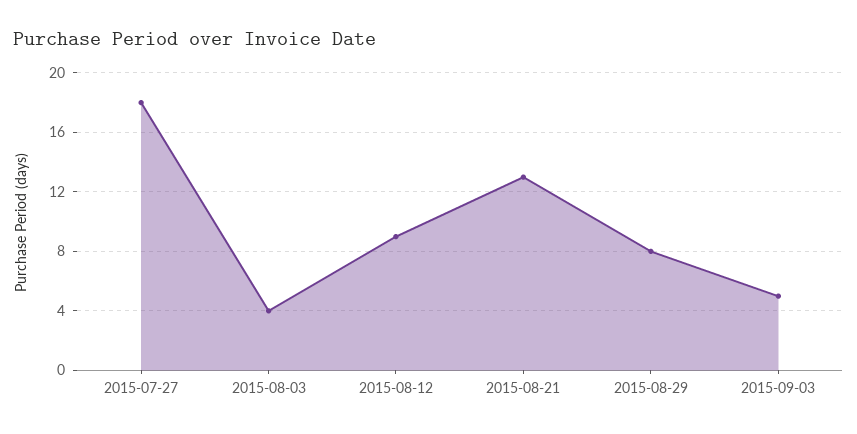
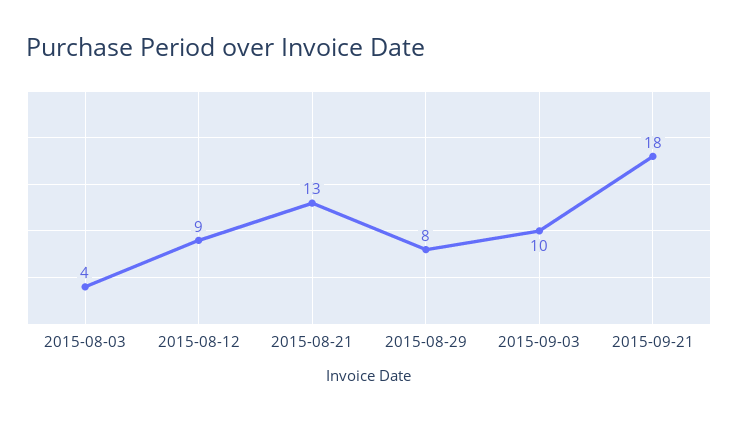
2015-07-27: 18 -> none
2015-09-03: 5 -> 10
2015-09-21: none -> 18

